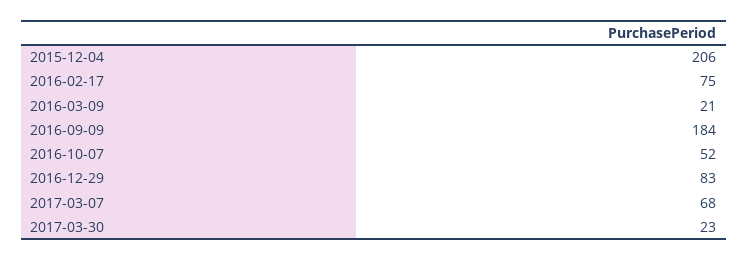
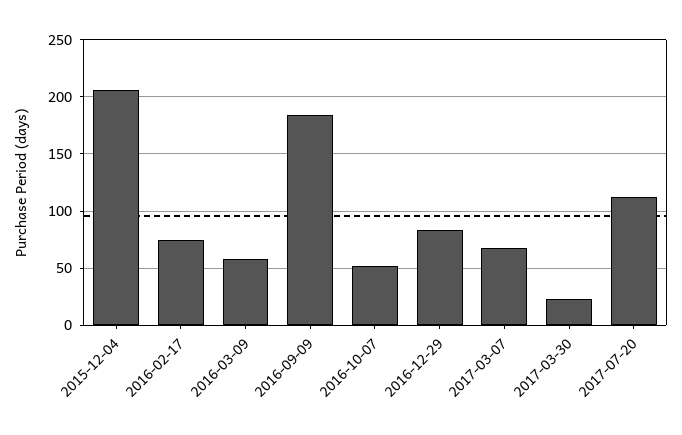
2016-03-09: 21 -> 60
2017-07-20: none -> 110

